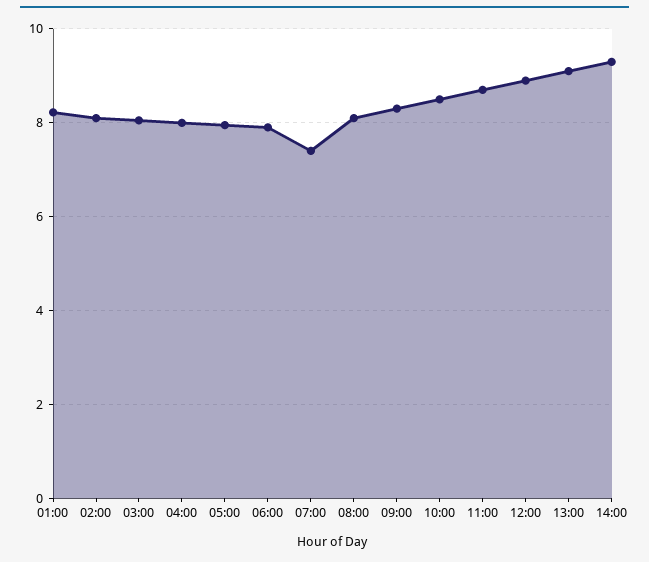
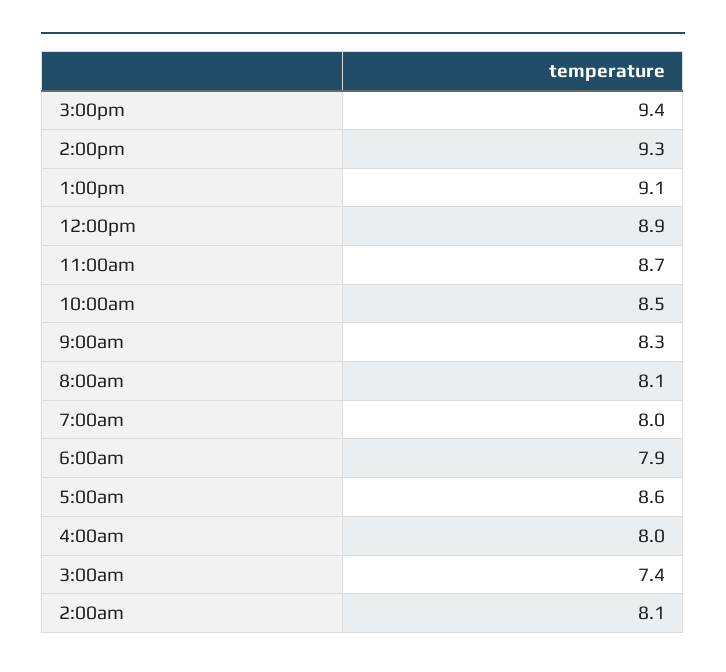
01:00: 8.2 -> none
03:00: 8 -> 7.4
05:00: 8 -> 8.6
07:00: 7.4 -> 8
3:00pm: none -> 9.4

